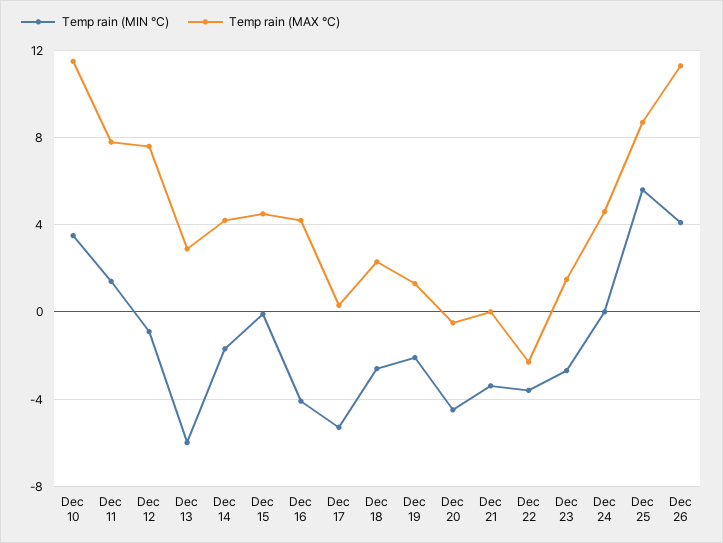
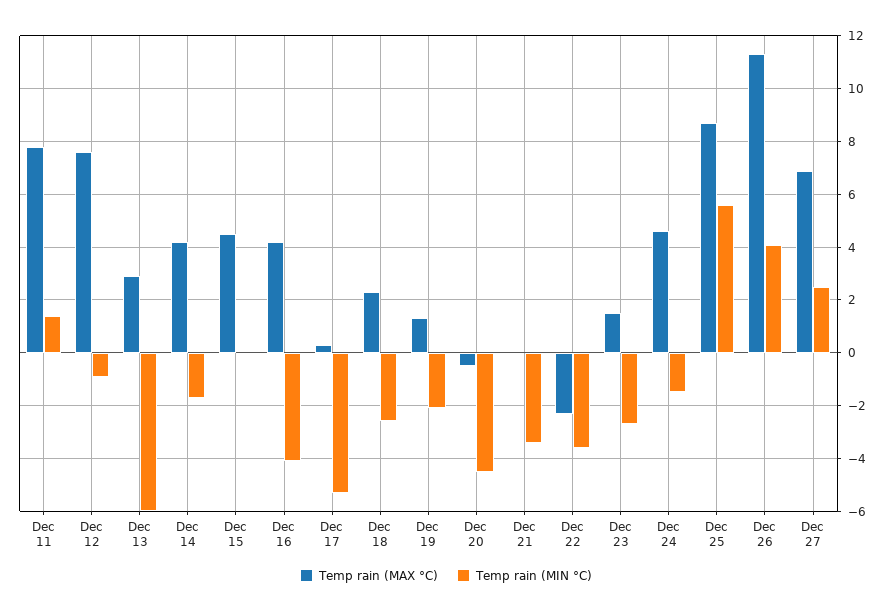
Temp rain (MIN °C), Dec 10: 3.5 -> none
Temp rain (MAX °C), Dec 10: 11.5 -> none
Temp rain (MIN °C), Dec 24: 0 -> -1.5
Temp rain (MAX °C), Dec 27: none -> 7
Temp rain (MIN °C), Dec 27: none -> 2.5

